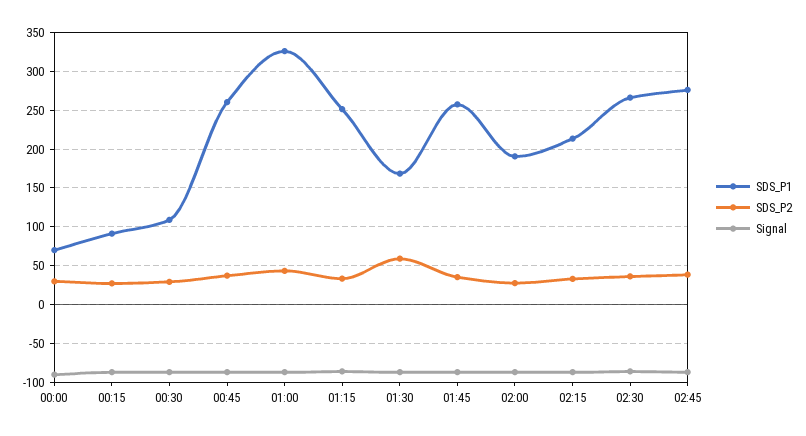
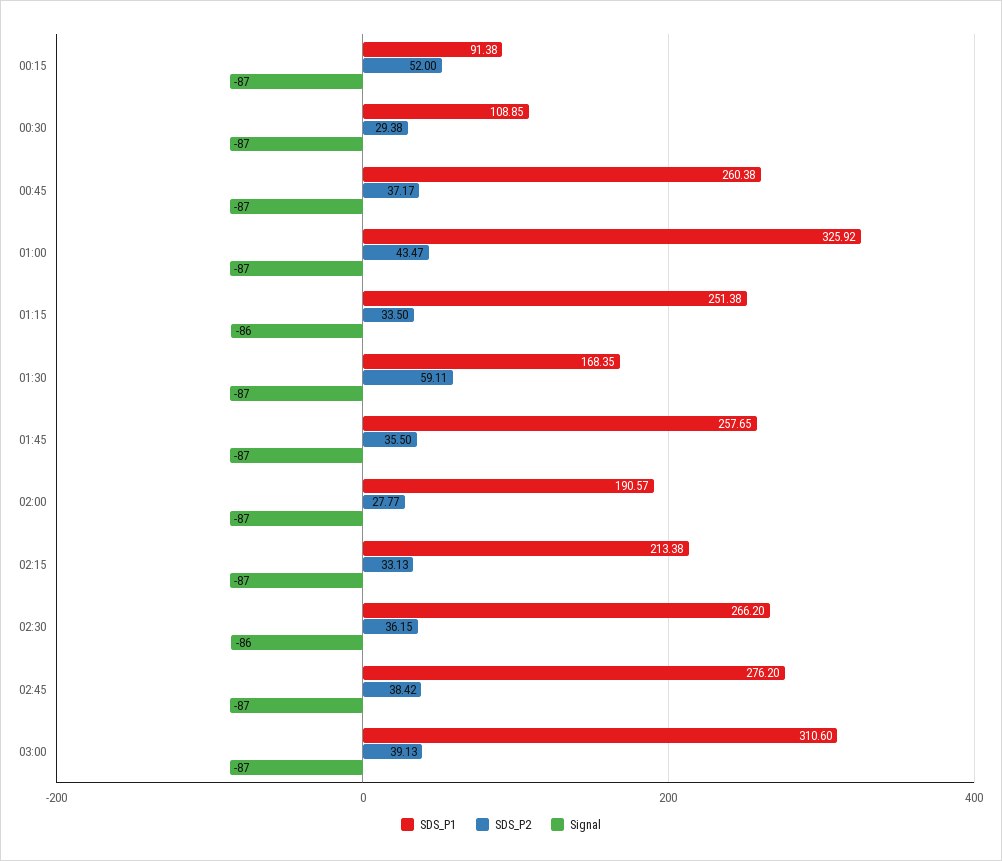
SDS_P1, 00:00: 70 -> none
SDS_P2, 00:00: 30 -> none
Signal, 00:00: -90 -> none
SDS_P2, 00:15: 30 -> 52
SDS_P1, 03:00: none -> 310.6
SDS_P2, 03:00: none -> 39.13
Signal, 03:00: none -> -87

